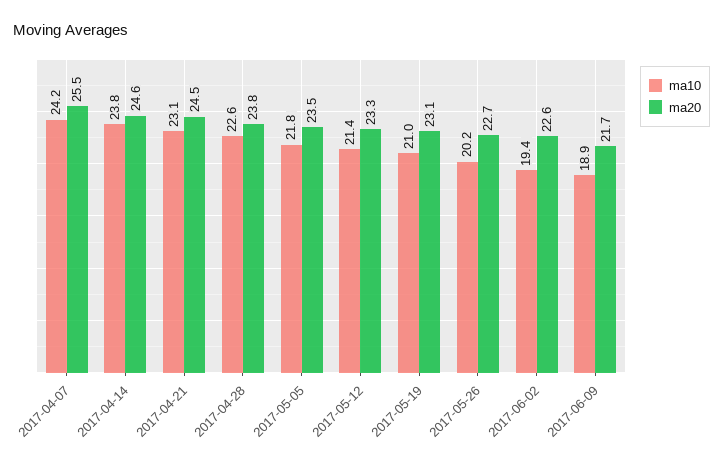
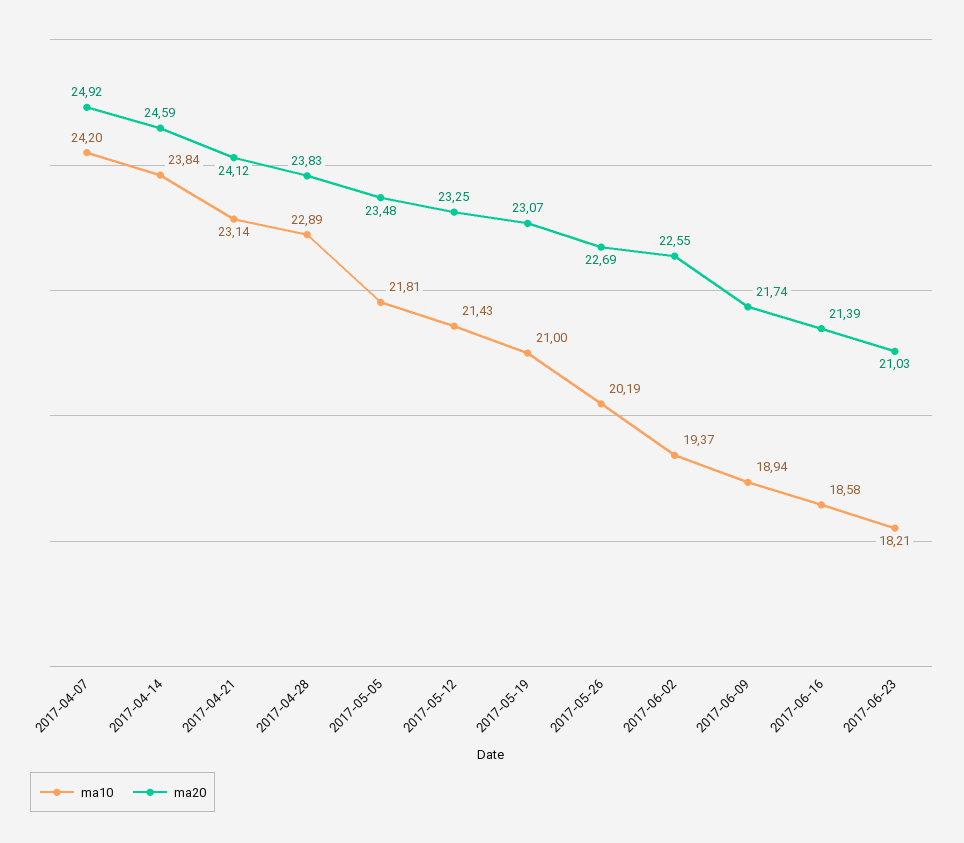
ma20, 2017-04-07: 25.5 -> 24.92
ma20, 2017-04-21: 24.5 -> 24.12
ma10, 2017-04-28: 22.6 -> 22.89
ma10, 2017-06-16: none -> 18.58
ma20, 2017-06-16: none -> 21.39
ma10, 2017-06-23: none -> 18.21
ma20, 2017-06-23: none -> 21.03

